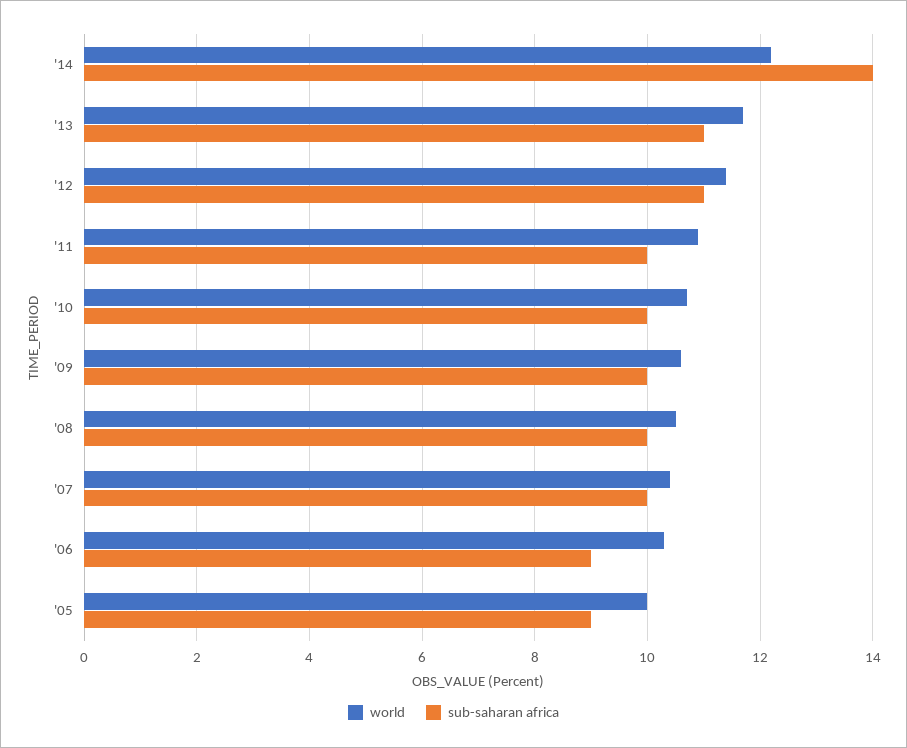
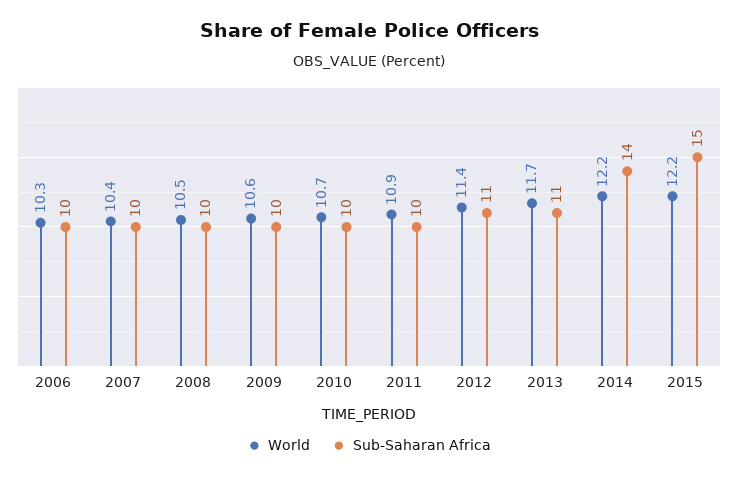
sub-saharan africa, '06: 9 -> 10
world, '05: 10 -> none
sub-saharan africa, '05: 9 -> none
world, 2015: none -> 12.2
sub-saharan africa, 2015: none -> 15

